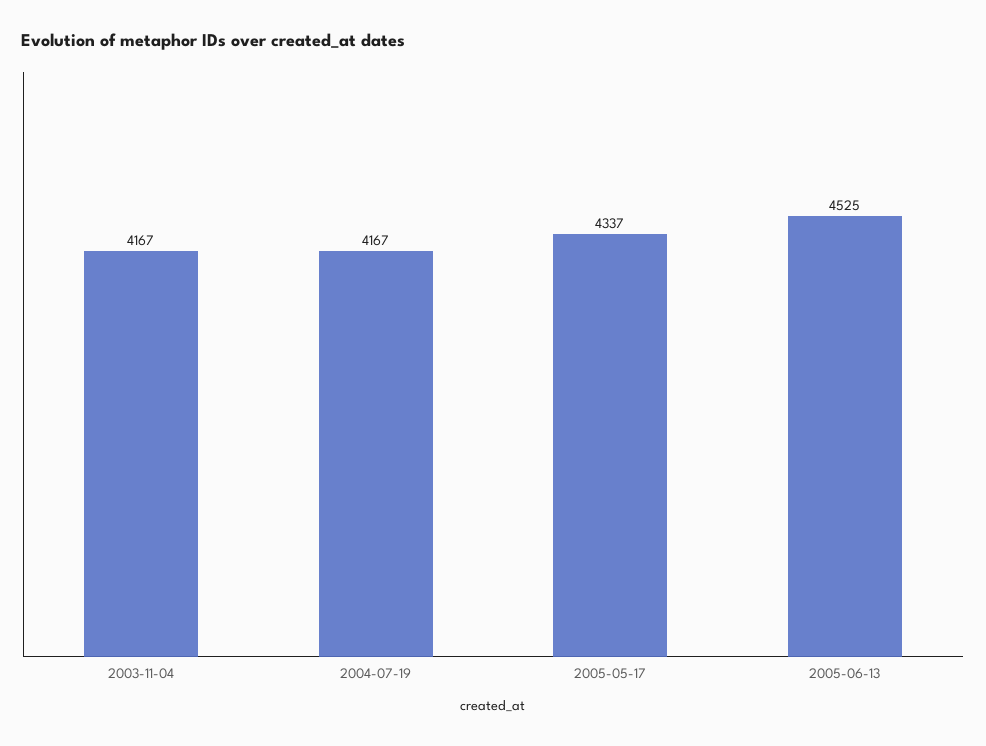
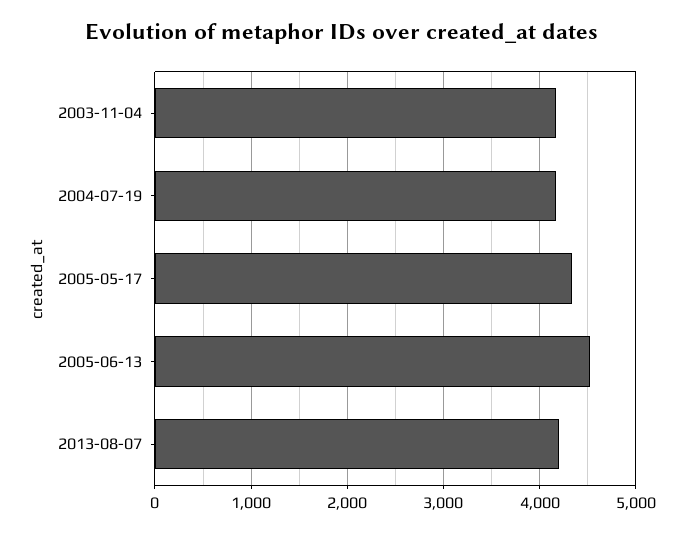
2013-08-07: none -> 4200

